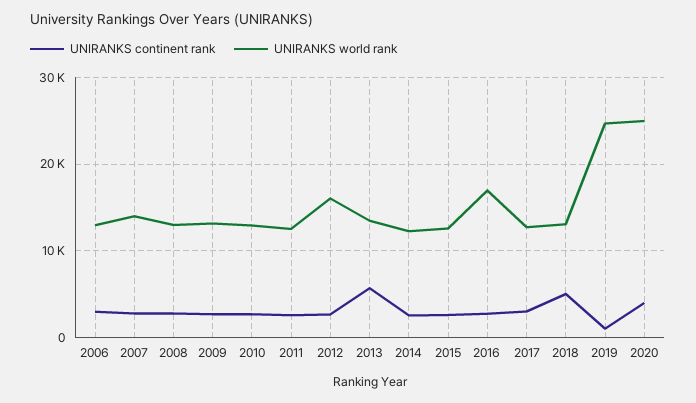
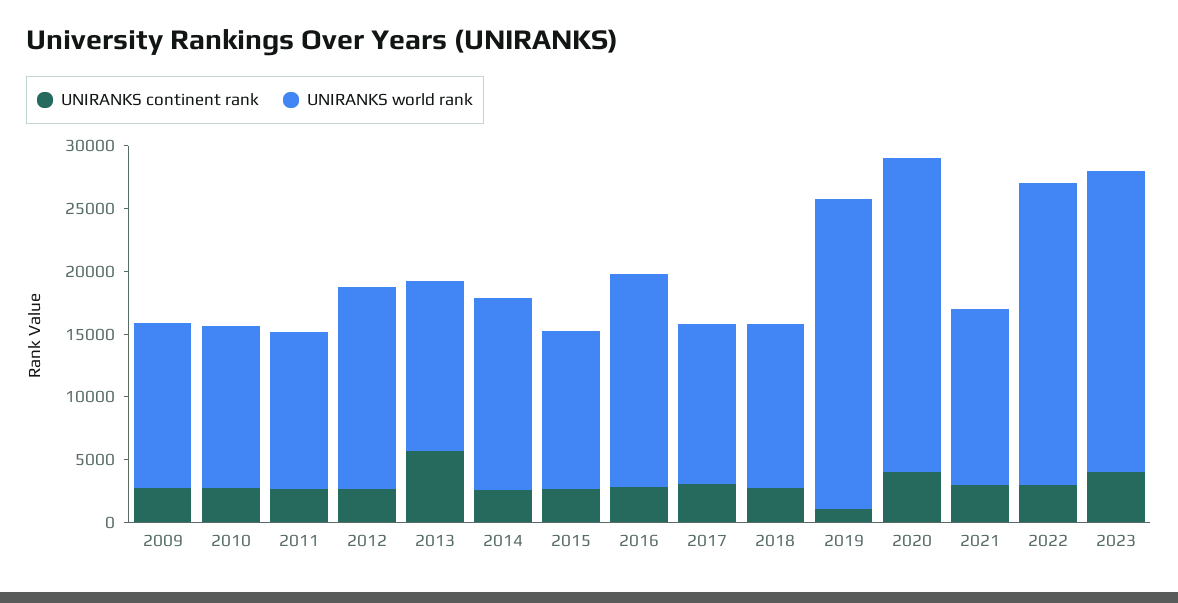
UNIRANKS continent rank, 2006: 3000 -> none
UNIRANKS world rank, 2006: 13000 -> none
UNIRANKS continent rank, 2007: 3000 -> none
UNIRANKS world rank, 2007: 14000 -> none
UNIRANKS continent rank, 2008: 3000 -> none
UNIRANKS world rank, 2008: 13000 -> none
UNIRANKS world rank, 2014: 12000 -> 15000
UNIRANKS continent rank, 2018: 5000 -> 3000
UNIRANKS continent rank, 2021: none -> 3000
UNIRANKS world rank, 2021: none -> 14000
UNIRANKS continent rank, 2022: none -> 3000
UNIRANKS world rank, 2022: none -> 24000
UNIRANKS continent rank, 2023: none -> 4000
UNIRANKS world rank, 2023: none -> 24000

